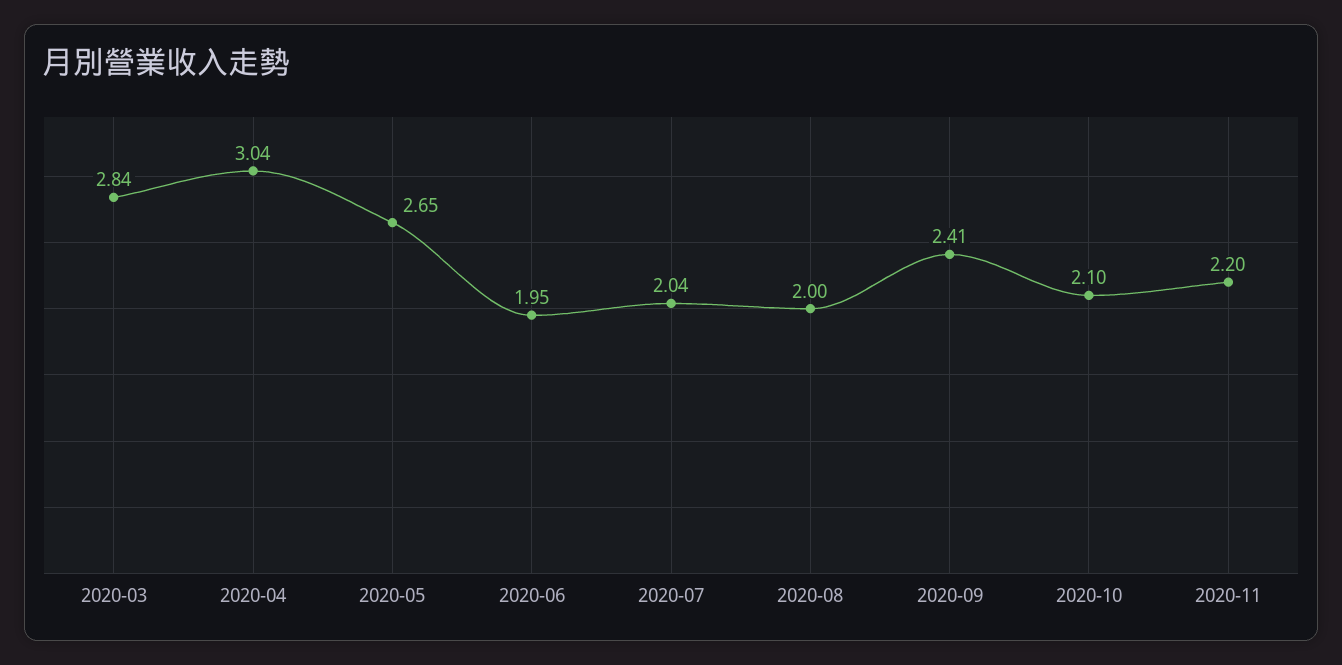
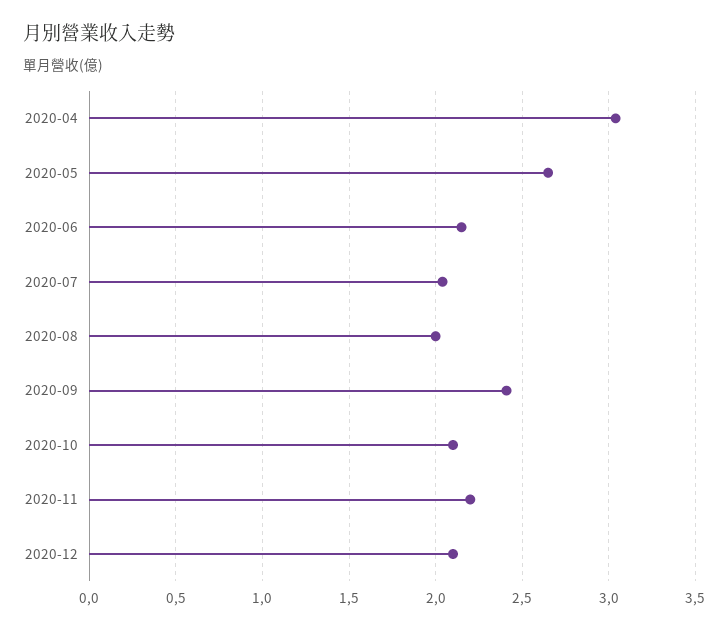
2020-03: 2.84 -> none
2020-06: 1.95 -> 2.15
2020-12: none -> 2.1

